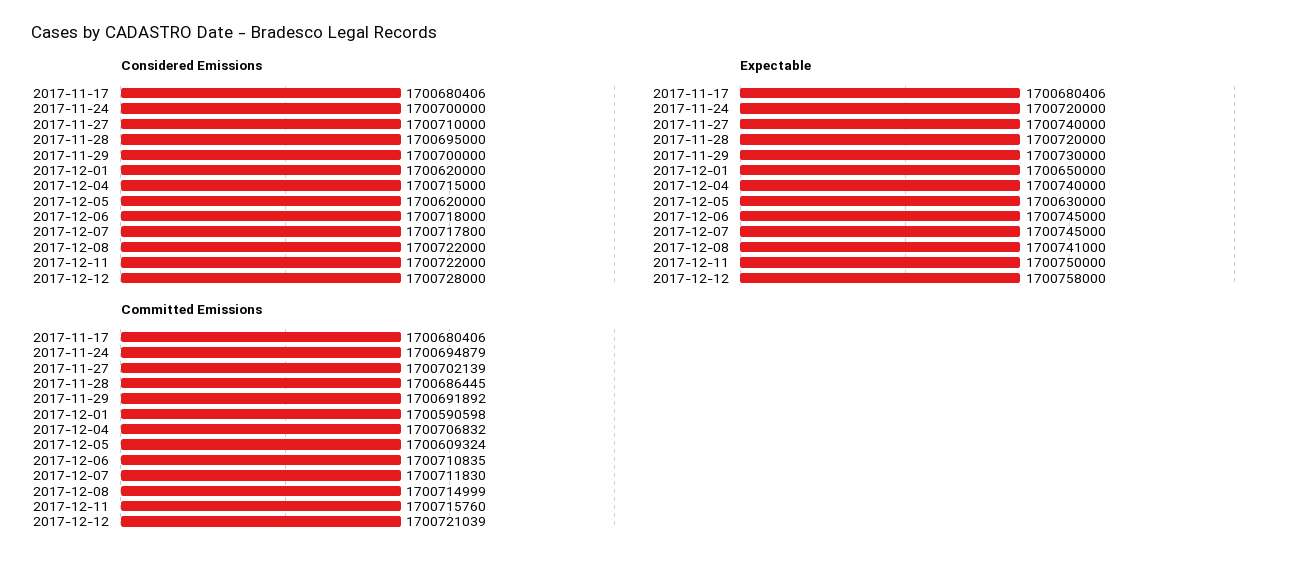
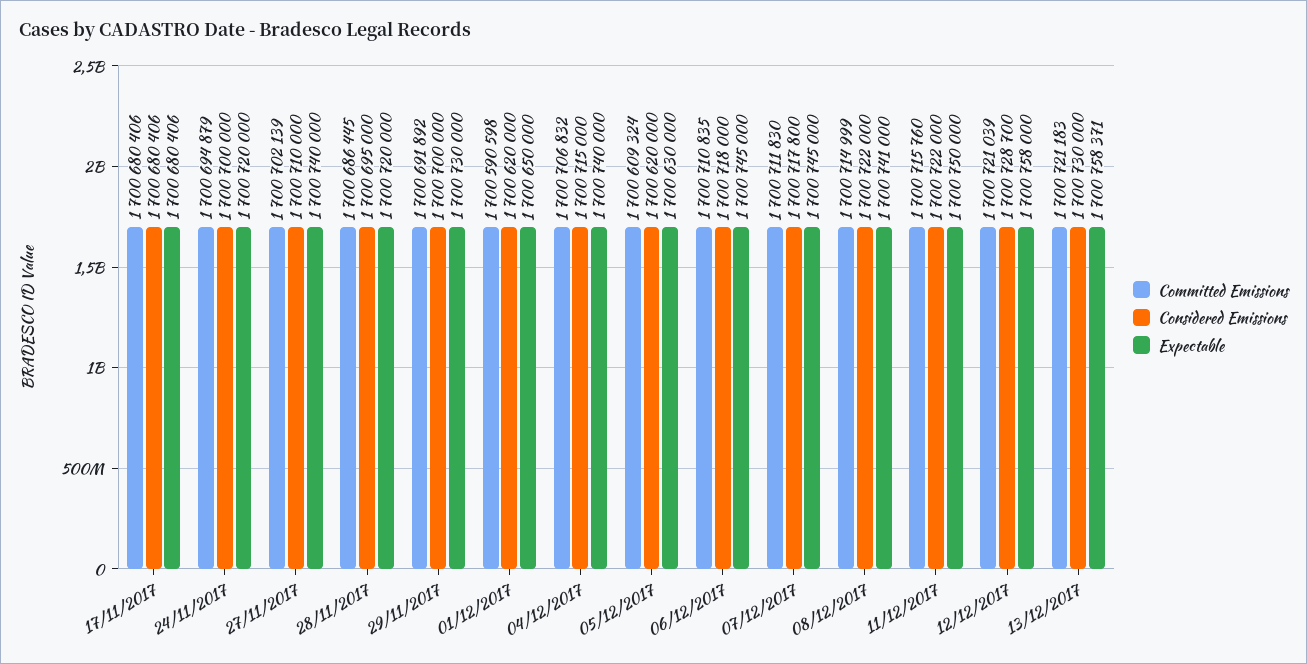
Considered Emissions, 2017-12-12: 1700728000 -> 1700728700
Committed Emissions, 13/12/2017: none -> 1700721183
Considered Emissions, 13/12/2017: none -> 1700730000
Expectable, 13/12/2017: none -> 1700758371

